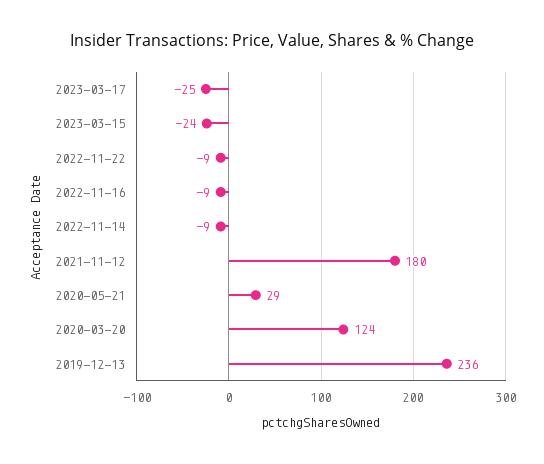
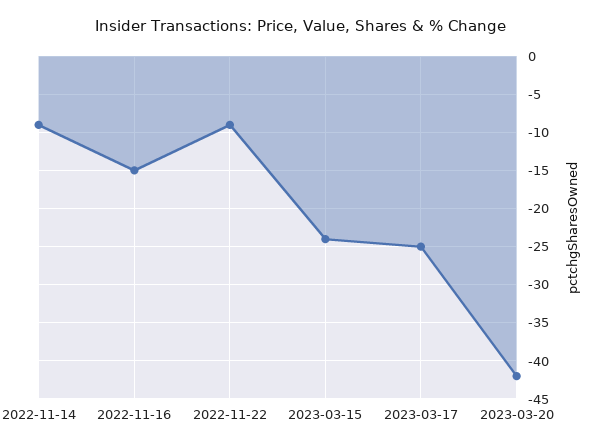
2022-11-16: -9 -> -15
2021-11-12: 180 -> none
2020-05-21: 29 -> none
2020-03-20: 124 -> none
2019-12-13: 236 -> none
2023-03-20: none -> -42

